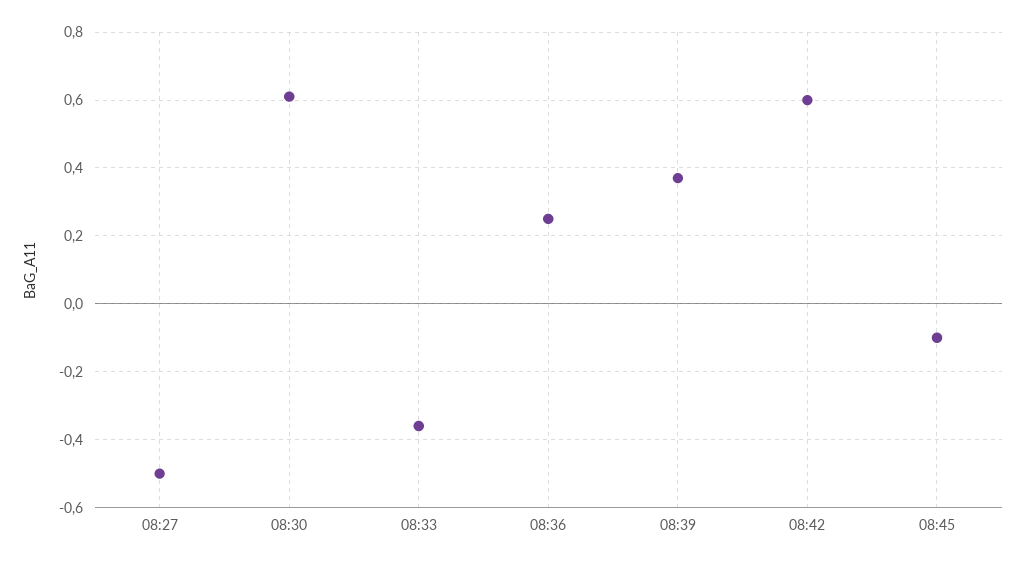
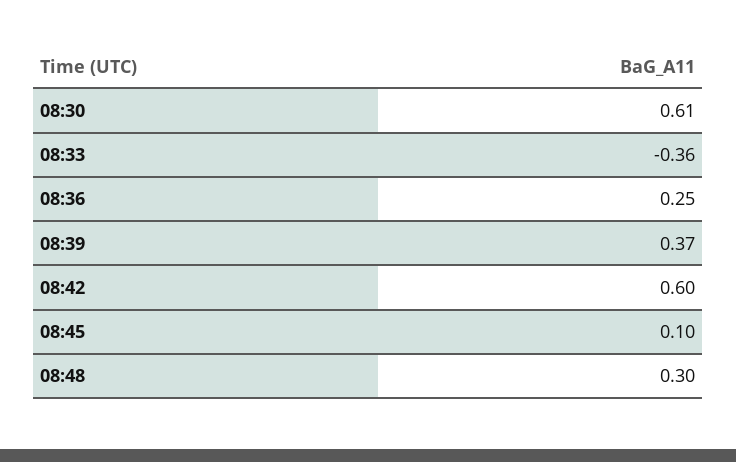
08:27: -0.5 -> none
08:45: -0.1 -> 0.1
08:48: none -> 0.3

